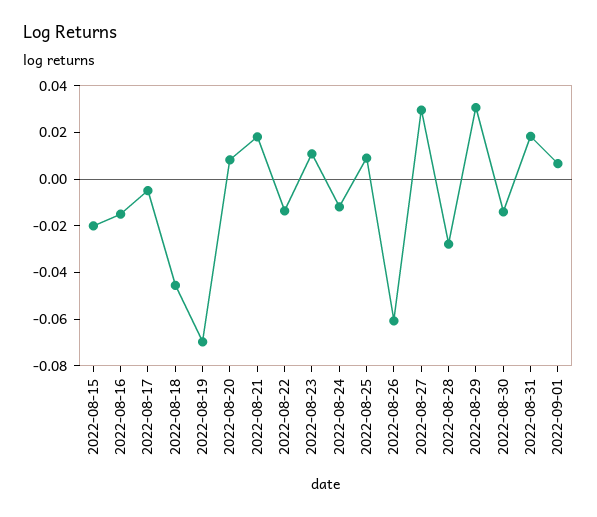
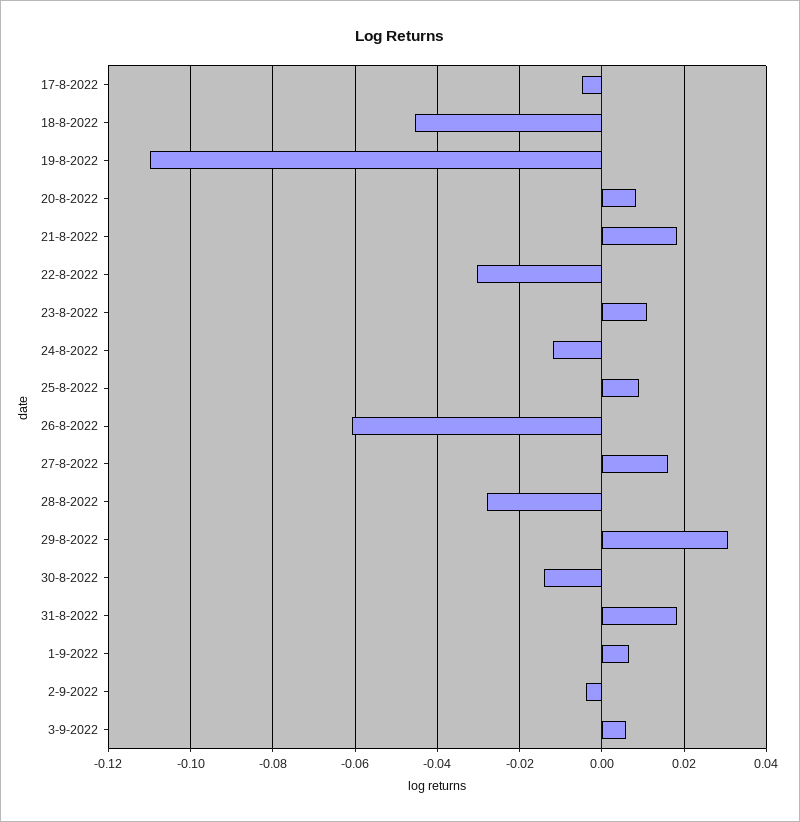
2022-08-15: -0.02 -> none
2022-08-16: -0.015 -> none
2022-08-19: -0.07 -> -0.11
2022-08-22: -0.015 -> -0.03
2022-08-27: 0.03 -> 0.016
2-9-2022: none -> -0.004
3-9-2022: none -> 0.006

